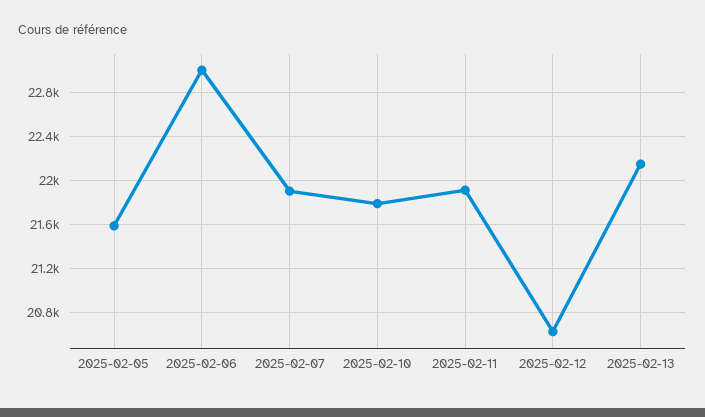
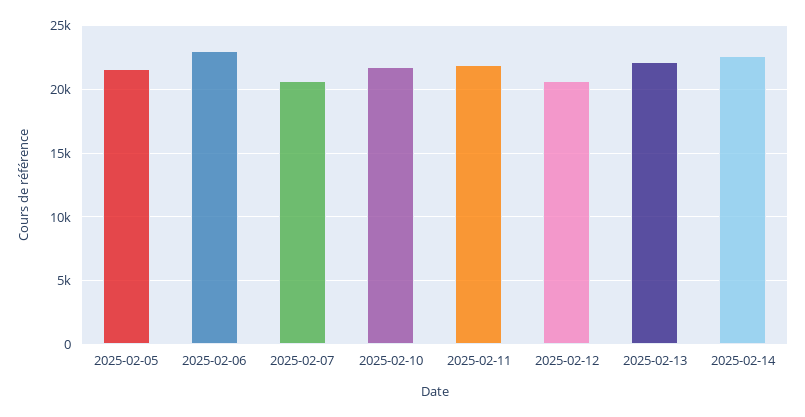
2025-02-07: 21900 -> 20500
2025-02-14: none -> 22500

